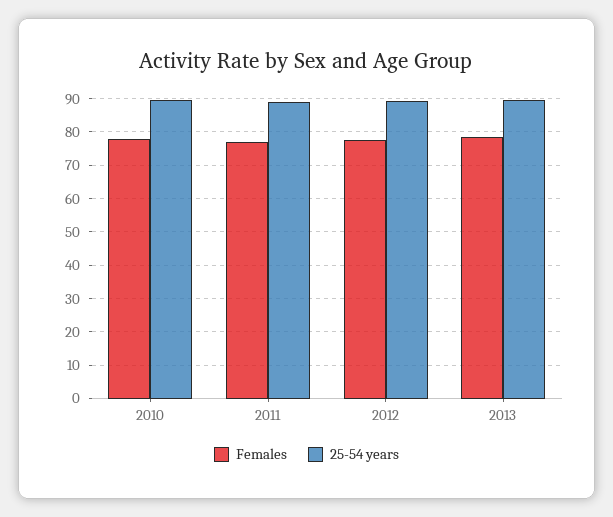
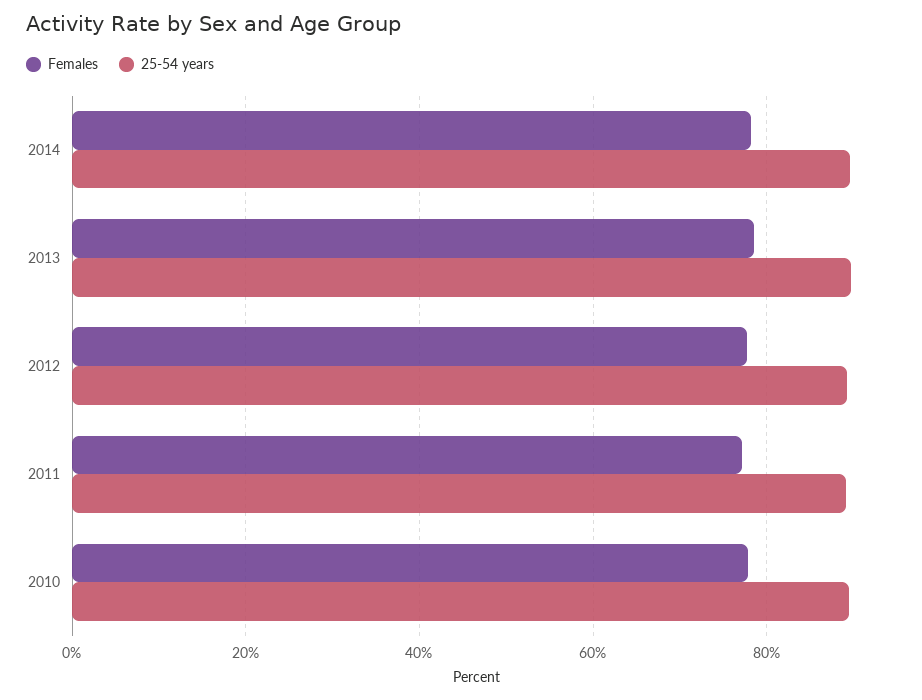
Females, 2014: none -> 78
25-54 years, 2014: none -> 90

